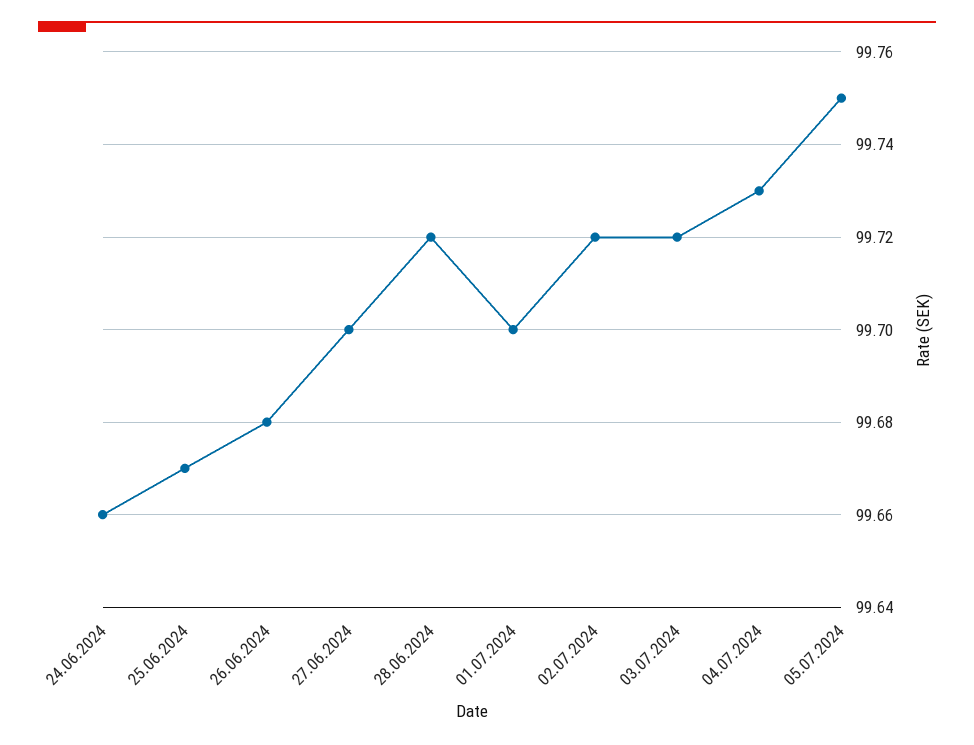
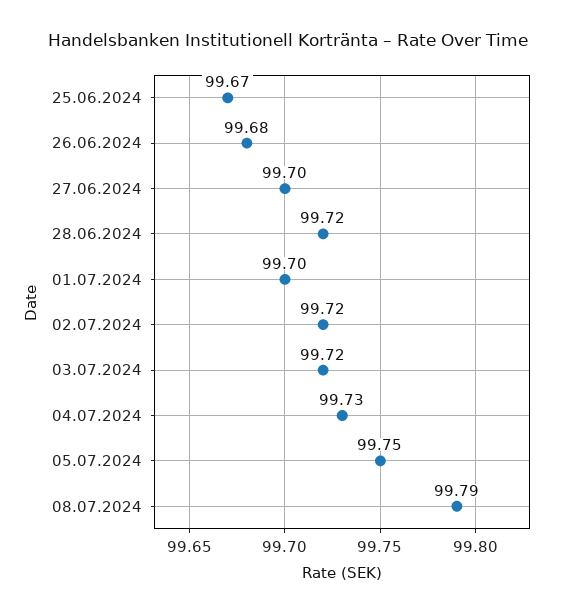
24.06.2024: 99.66 -> none
08.07.2024: none -> 99.79

